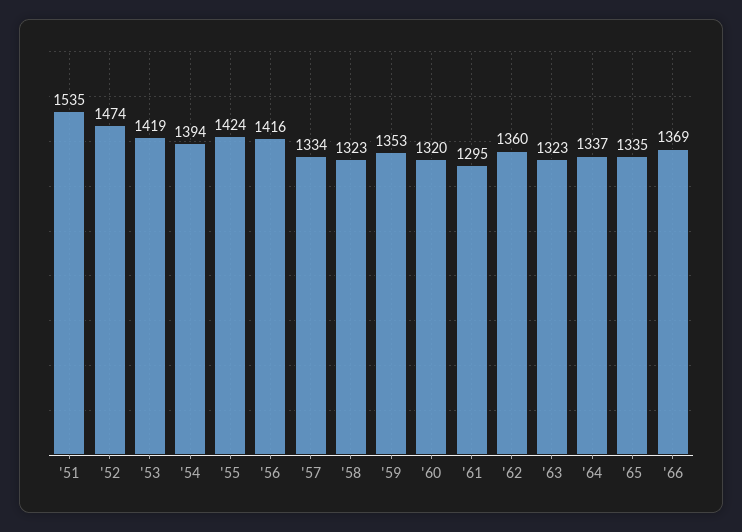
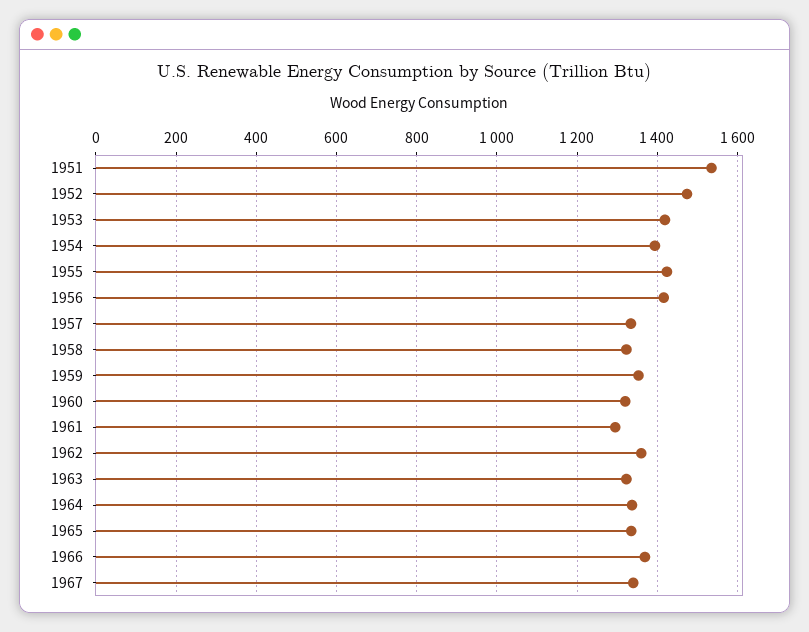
1967: none -> 1340

